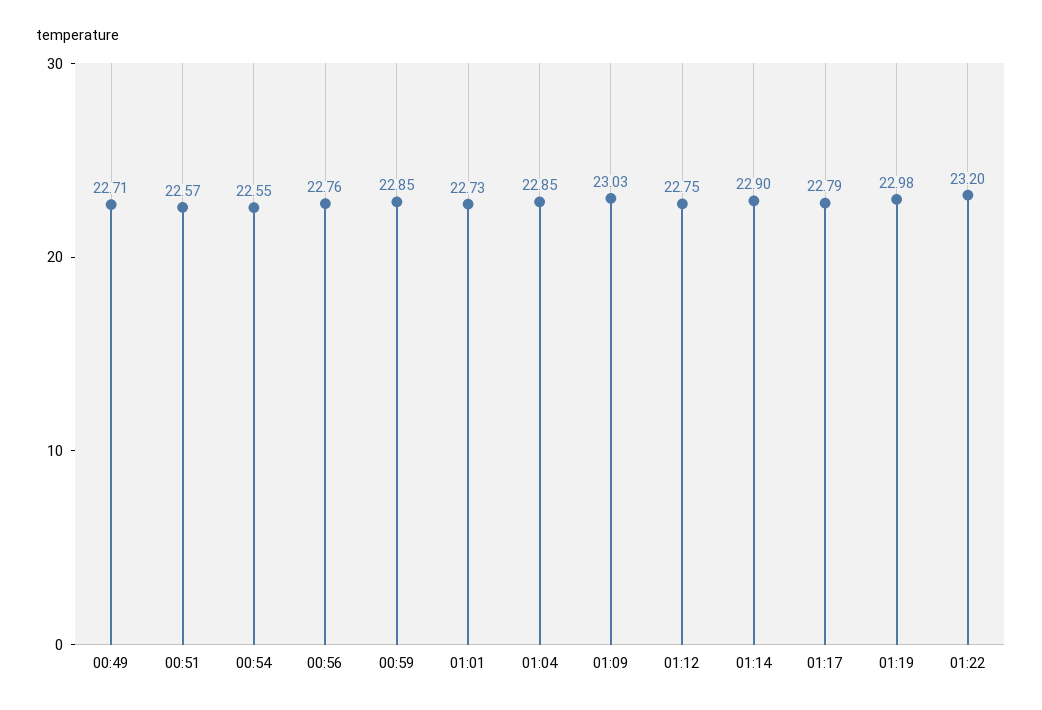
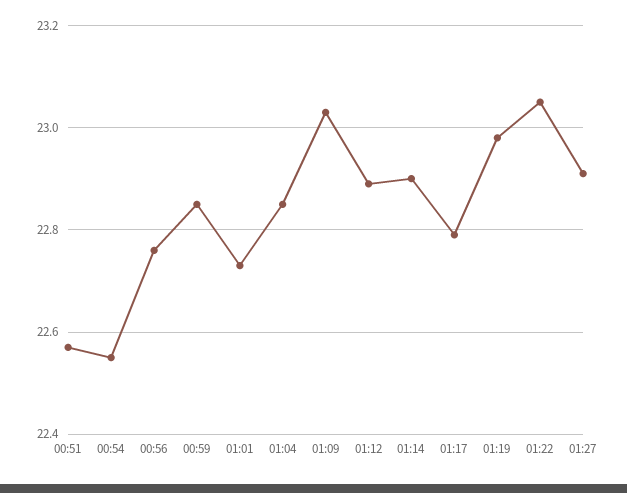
00:49: 22.71 -> none
01:12: 22.75 -> 22.9
01:22: 23.2 -> 23.05
01:27: none -> 22.9

